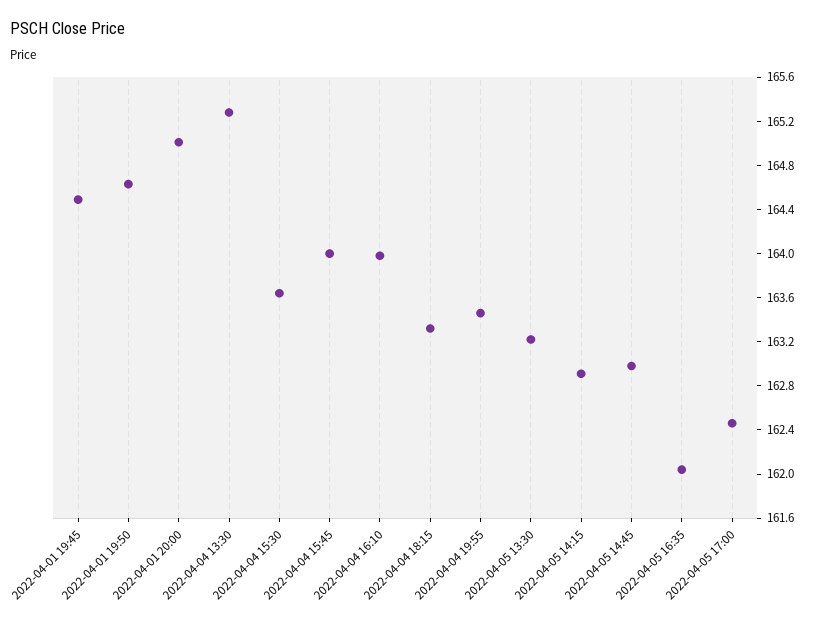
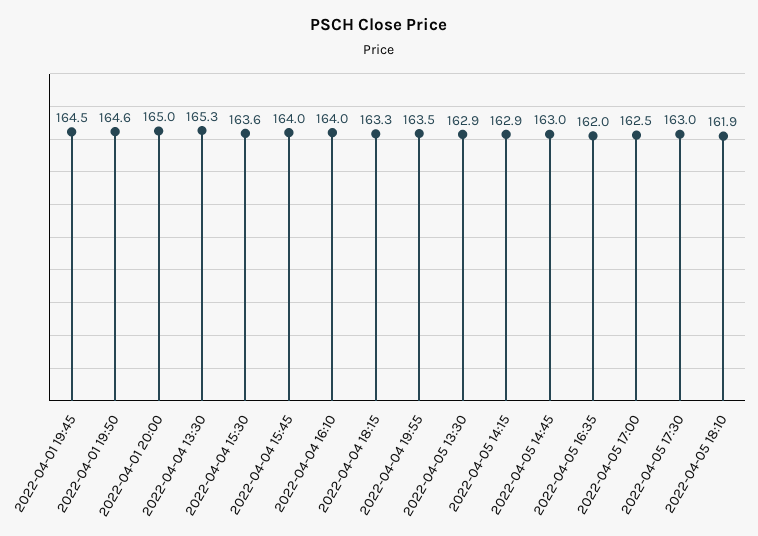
2022-04-05 13:30: 163.2 -> 162.9
2022-04-05 17:30: none -> 163
2022-04-05 18:10: none -> 161.9

